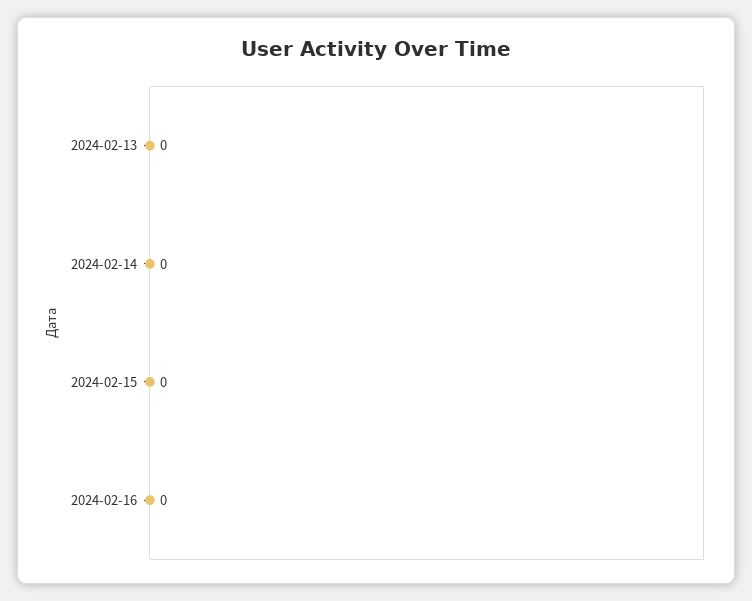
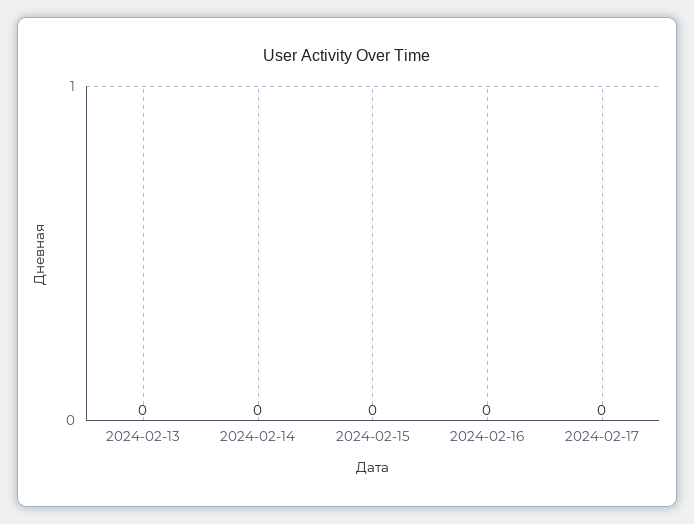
2024-02-17: none -> 0

